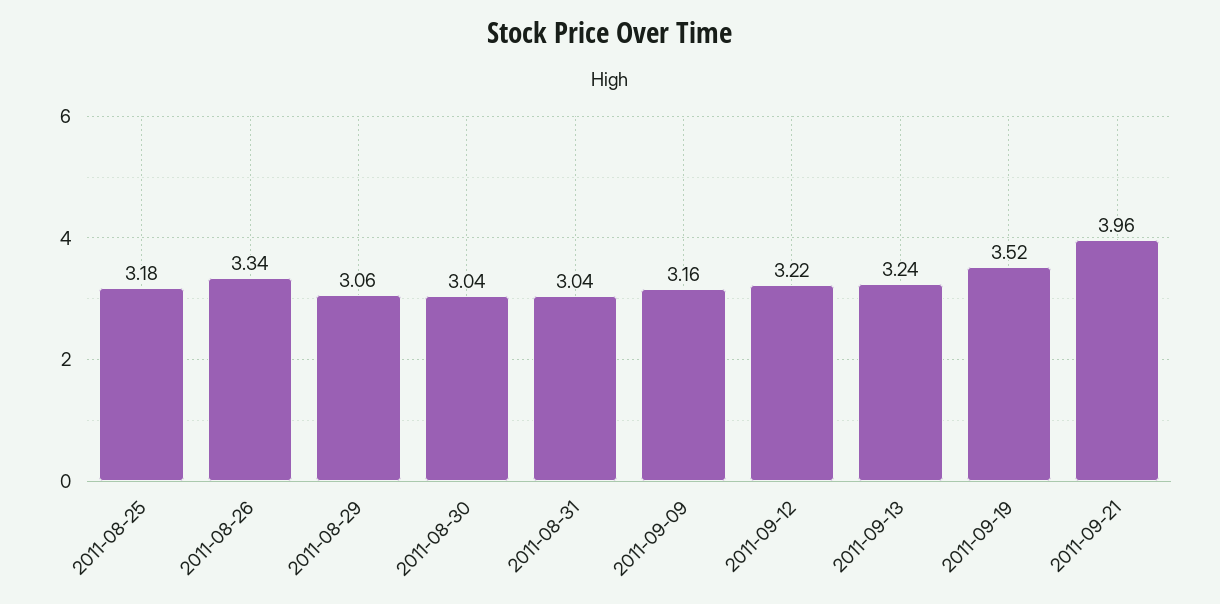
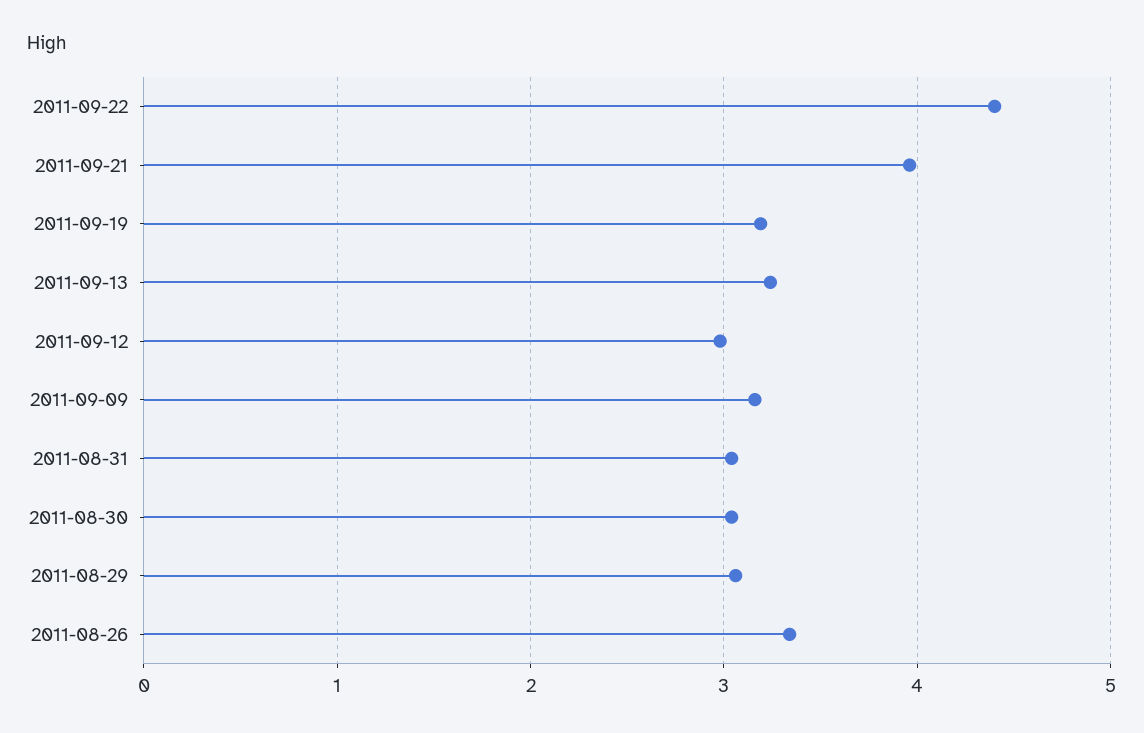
2011-08-25: 3.18 -> none
2011-09-12: 3.22 -> 3
2011-09-19: 3.52 -> 3.2
2011-09-22: none -> 4.4

